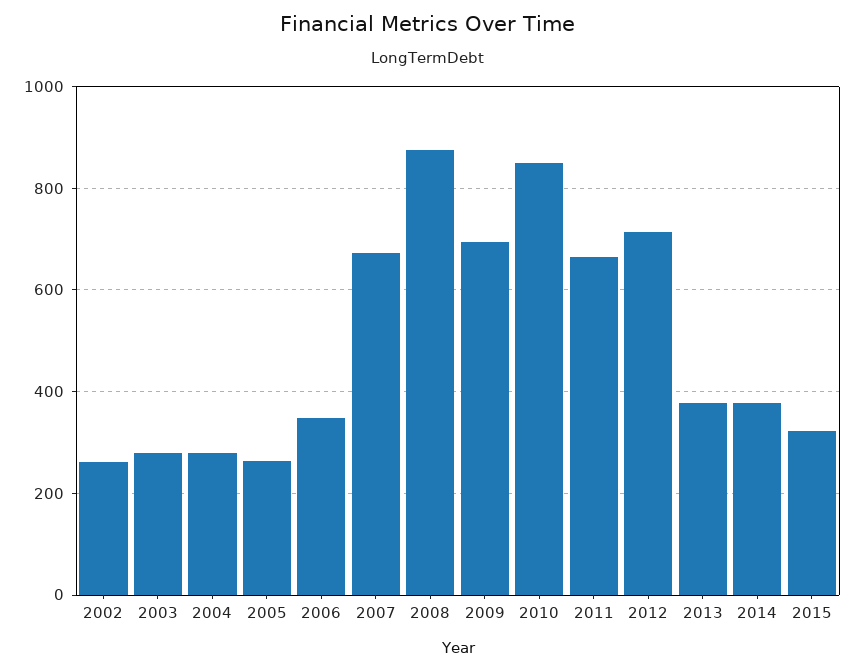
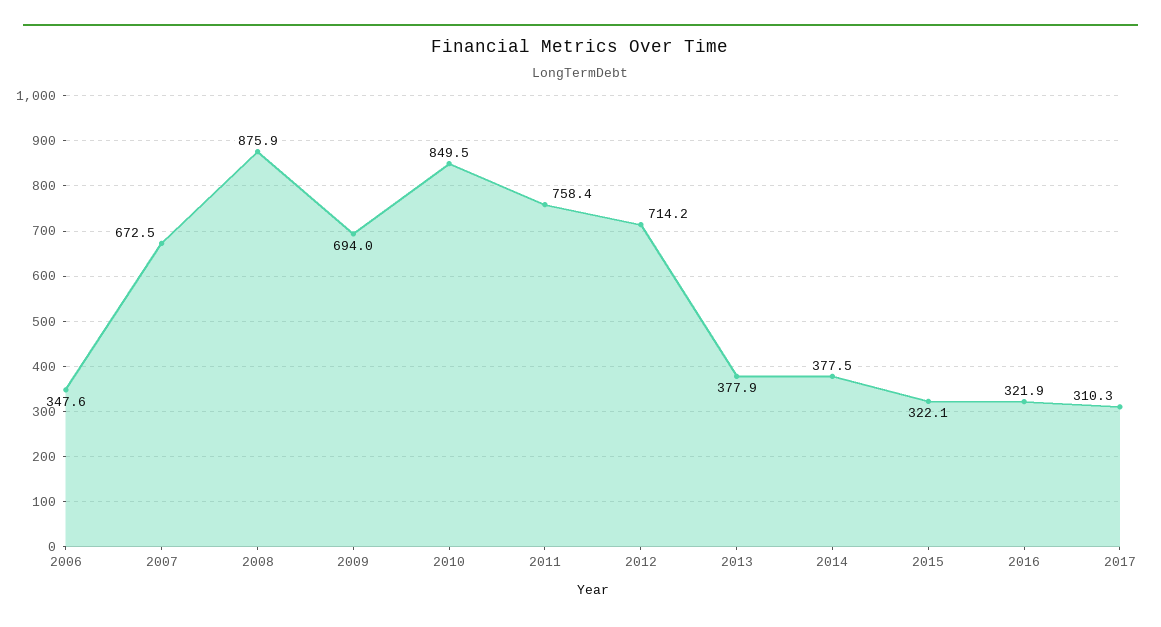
2002: 260 -> none
2003: 280 -> none
2004: 280 -> none
2005: 260 -> none
2011: 660 -> 758.4
2016: none -> 321.9
2017: none -> 310.3

